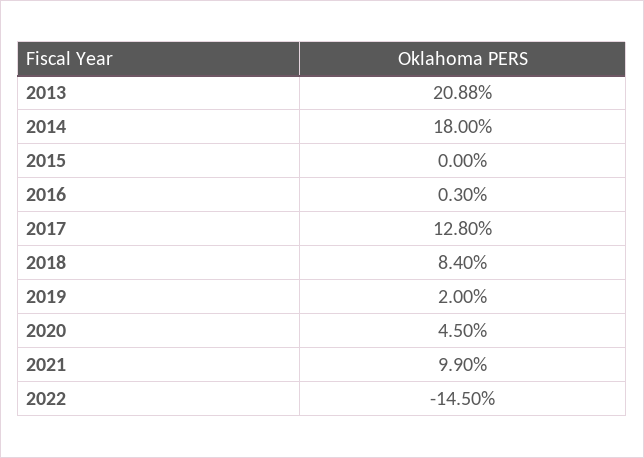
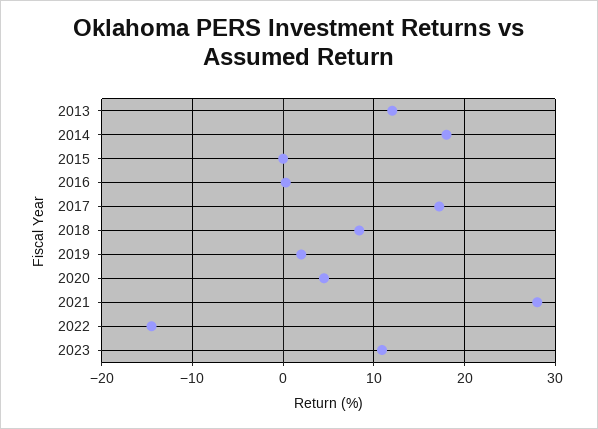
2013: 20.88 -> 12
2017: 12.8 -> 17
2021: 9.9 -> 28
2023: none -> 11

